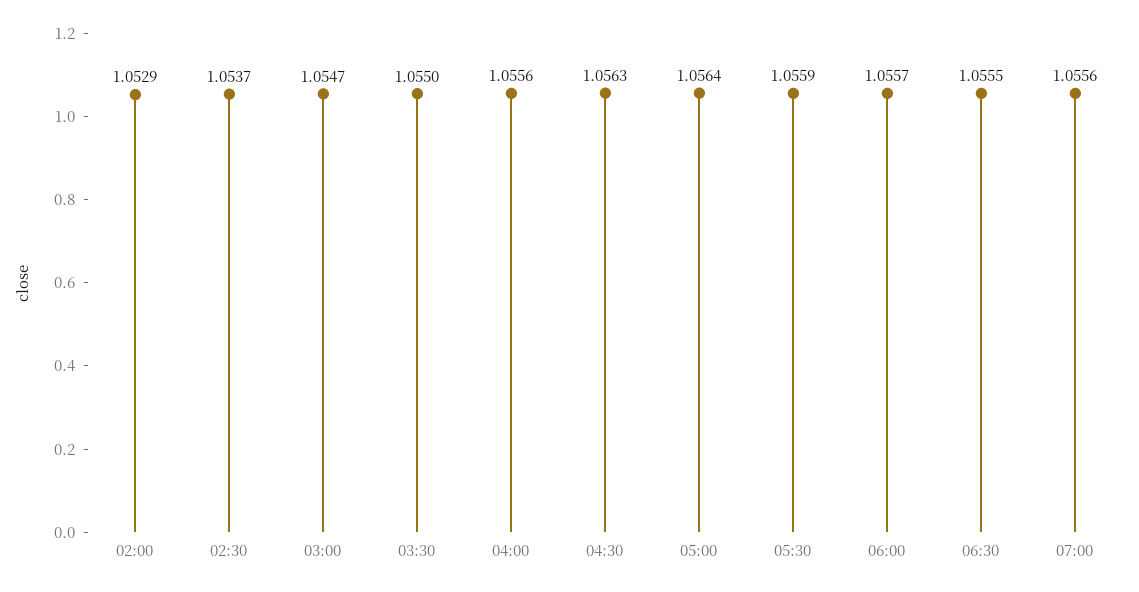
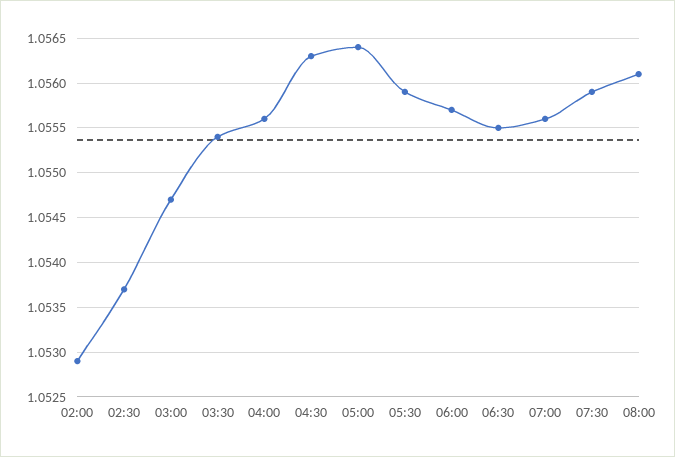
03:30: 1.055 -> 1.0554
07:30: none -> 1.0559
08:00: none -> 1.0561

